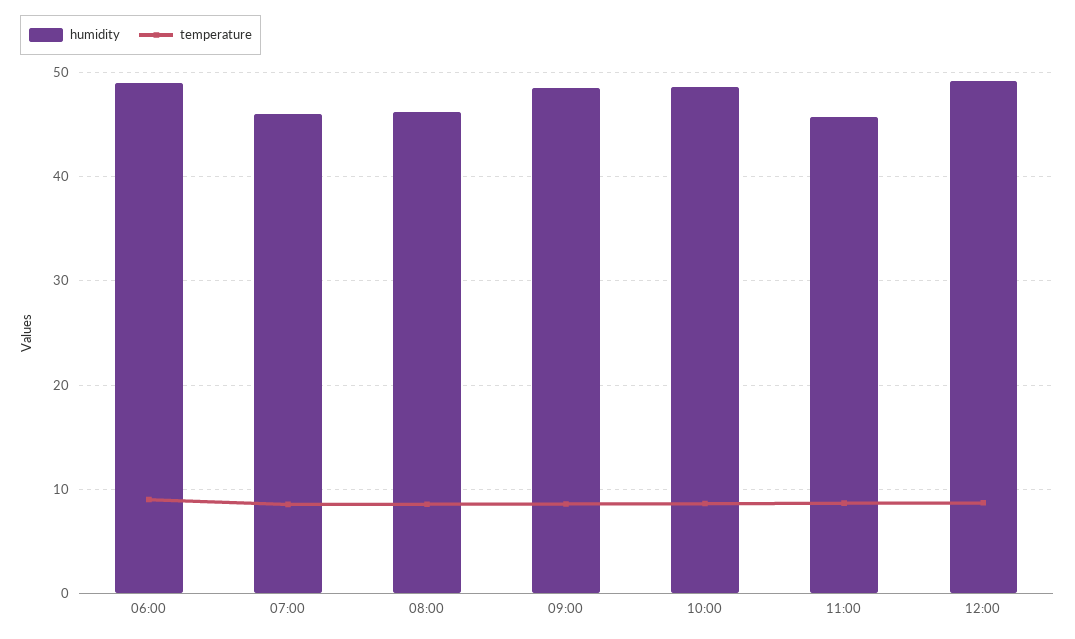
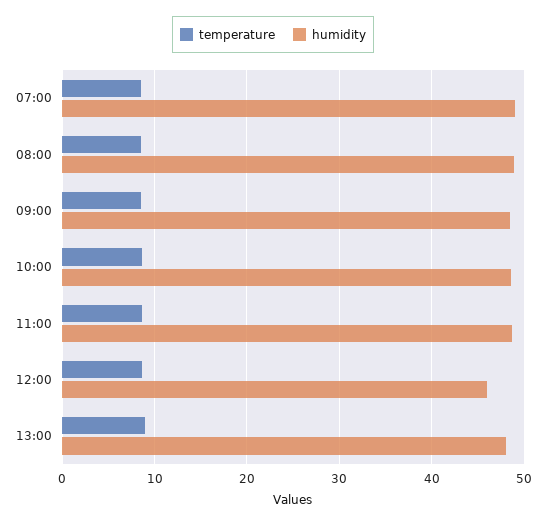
humidity, 06:00: 49 -> none
temperature, 06:00: 9 -> none
humidity, 07:00: 46 -> 49
humidity, 08:00: 46 -> 49
humidity, 11:00: 46 -> 49
humidity, 12:00: 49 -> 46
temperature, 13:00: none -> 9
humidity, 13:00: none -> 48

